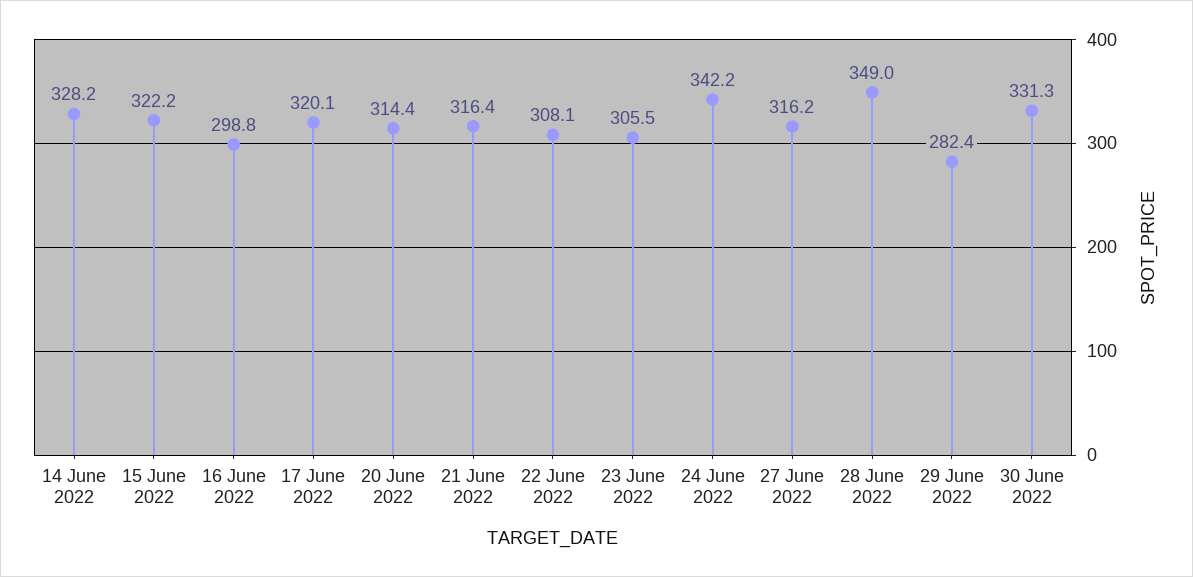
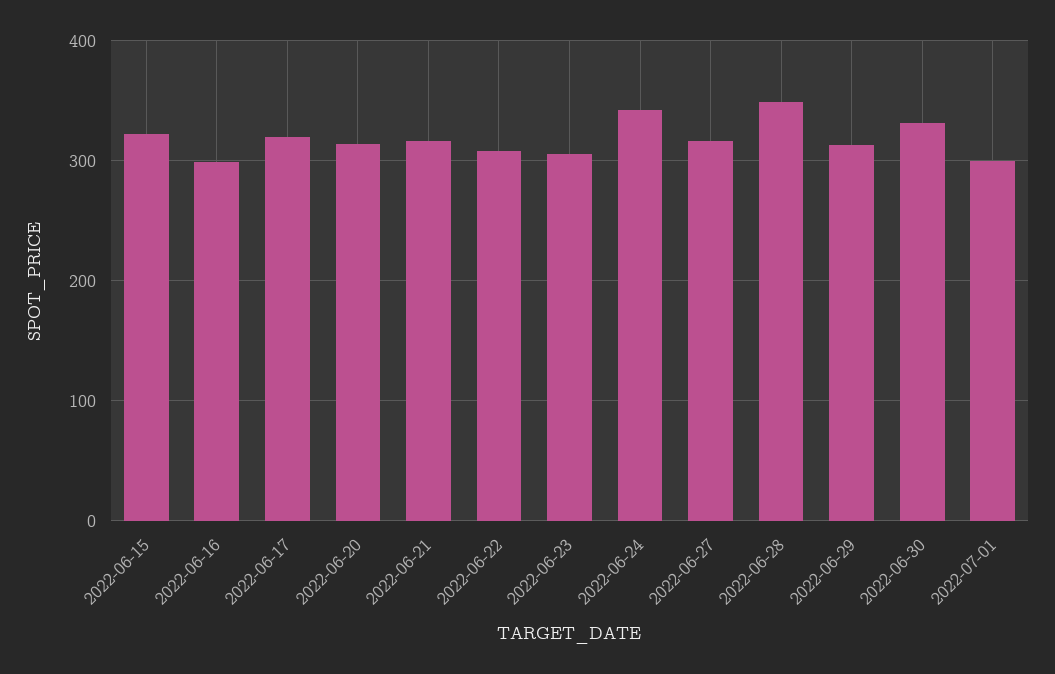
14 June 2022: 328.2 -> none
29 June 2022: 282.4 -> 310
2022-07-01: none -> 300

